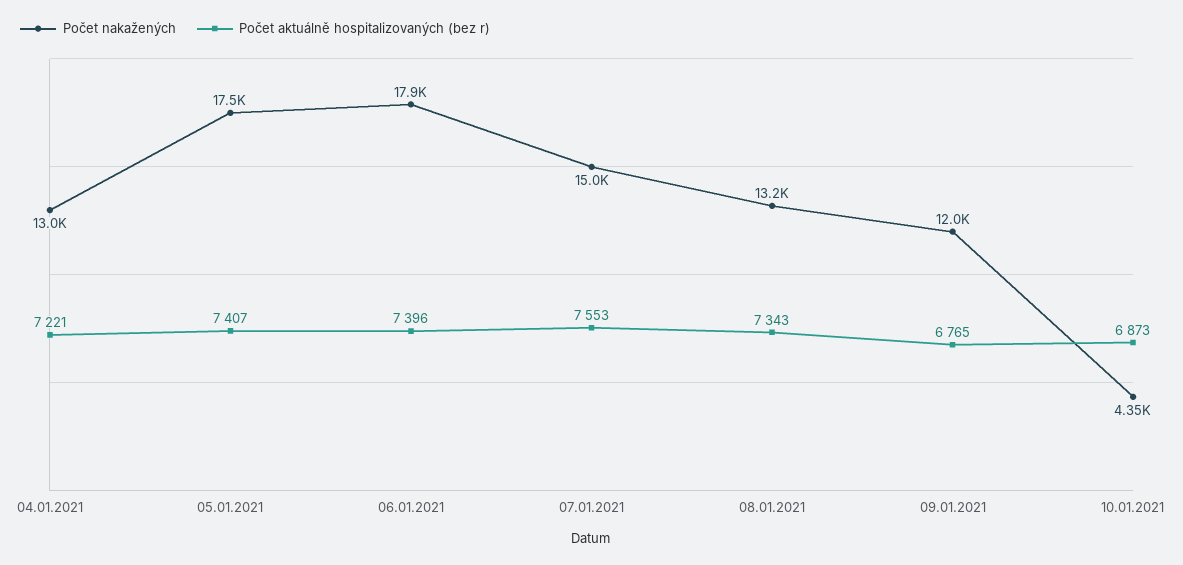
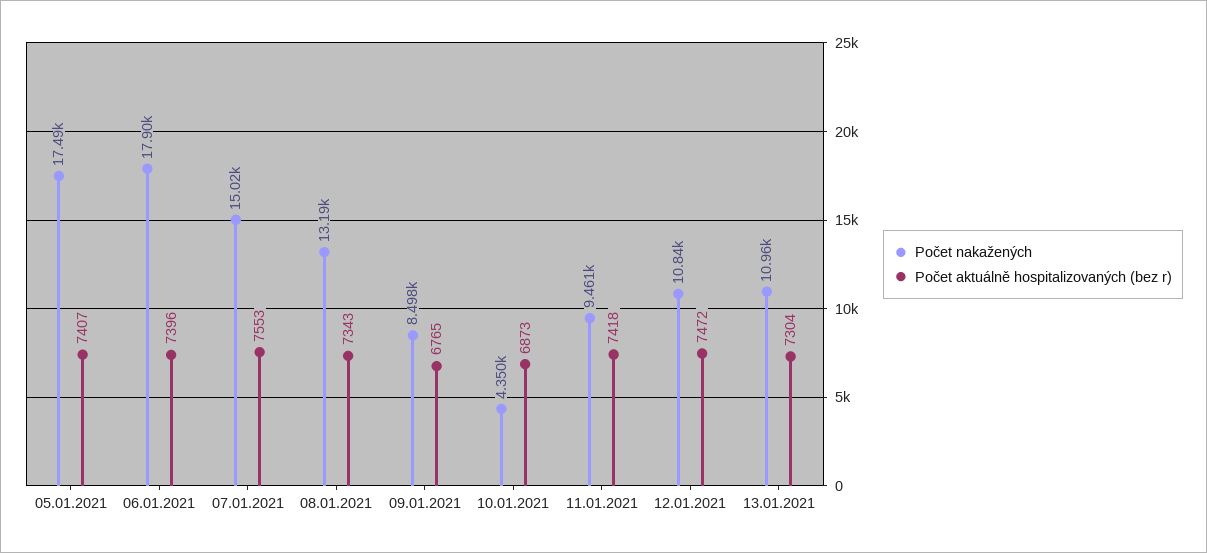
Počet nakažených, 04.01.2021: 13000 -> none
Počet aktuálně hospitalizovaných (bez r), 04.01.2021: 7221 -> none
Počet nakažených, 09.01.2021: 12000 -> 8498
Počet nakažených, 11.01.2021: none -> 9461
Počet aktuálně hospitalizovaných (bez r), 11.01.2021: none -> 7418
Počet nakažených, 12.01.2021: none -> 10840
Počet aktuálně hospitalizovaných (bez r), 12.01.2021: none -> 7472
Počet nakažených, 13.01.2021: none -> 10960
Počet aktuálně hospitalizovaných (bez r), 13.01.2021: none -> 7304

